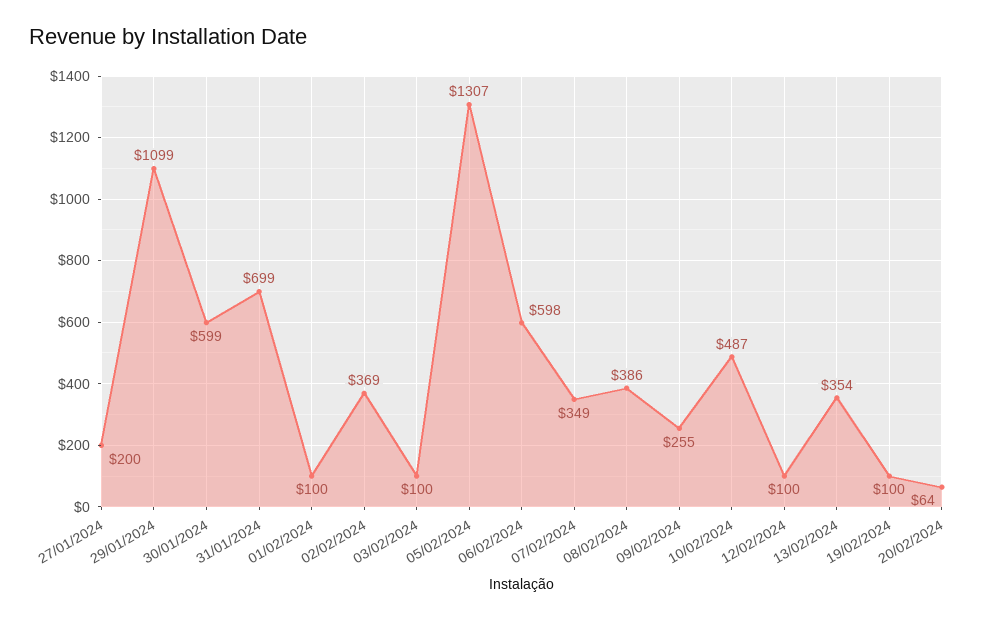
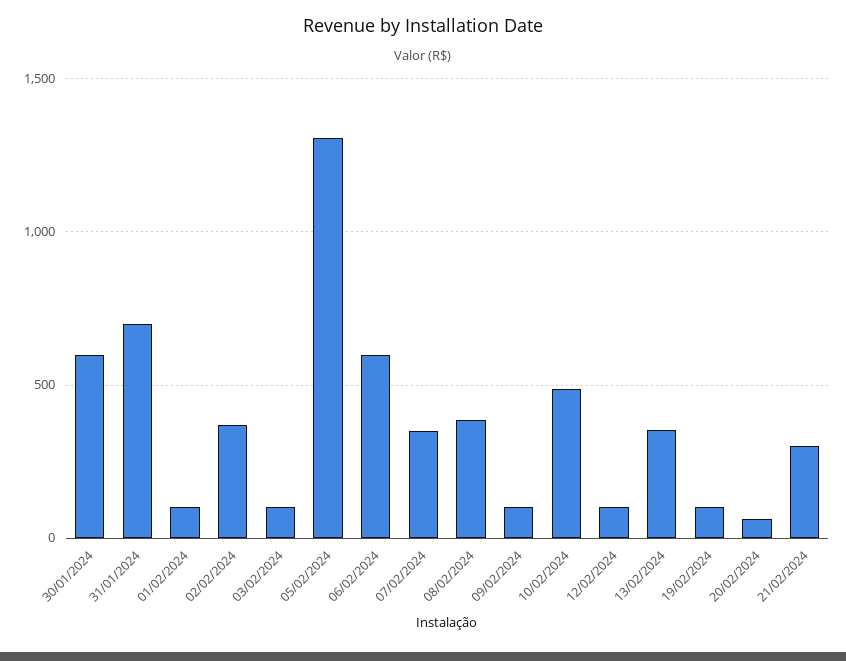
27/01/2024: 200 -> none
29/01/2024: 1099 -> none
09/02/2024: 255 -> 100
21/02/2024: none -> 300

